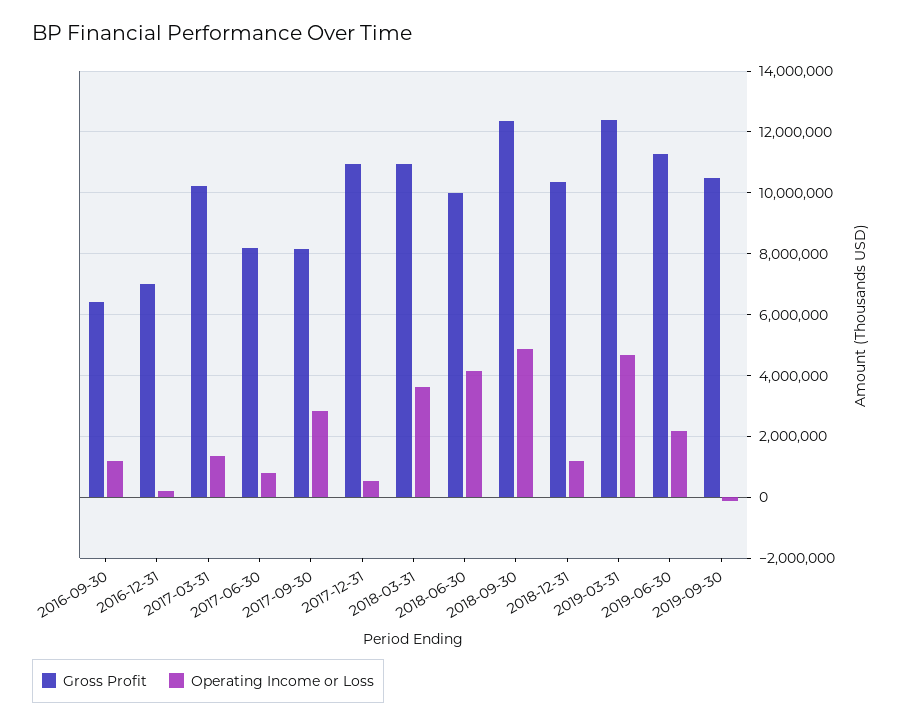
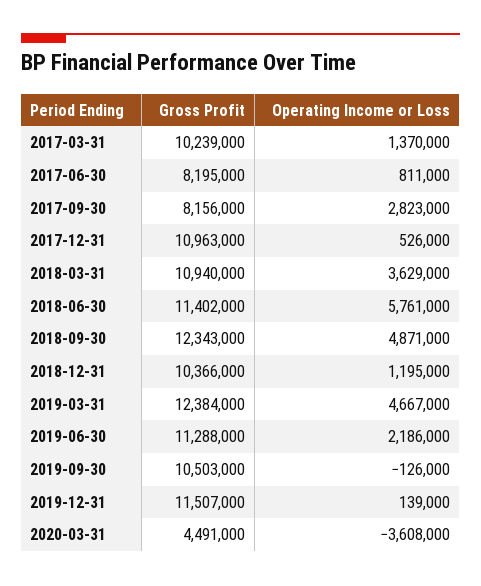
Gross Profit, 2016-09-30: 6400000 -> none
Operating Income or Loss, 2016-09-30: 1200000 -> none
Gross Profit, 2016-12-31: 7000000 -> none
Operating Income or Loss, 2016-12-31: 200000 -> none
Gross Profit, 2018-06-30: 10000000 -> 11402000
Operating Income or Loss, 2018-06-30: 4200000 -> 5761000
Gross Profit, 2019-12-31: none -> 11507000
Operating Income or Loss, 2019-12-31: none -> 139000
Gross Profit, 2020-03-31: none -> 4491000
Operating Income or Loss, 2020-03-31: none -> -3608000

